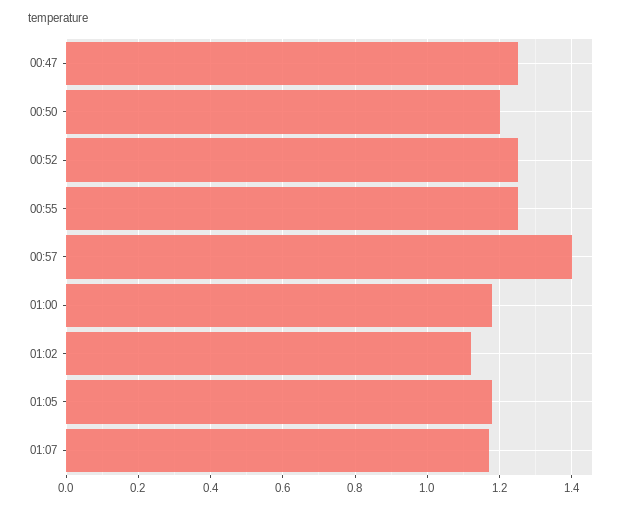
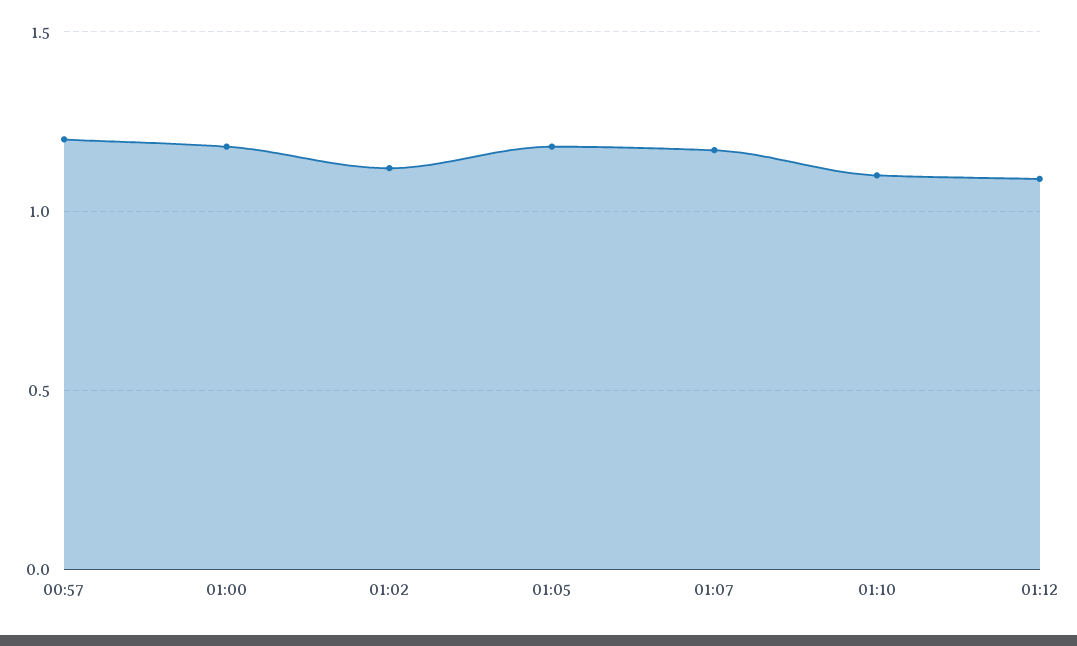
00:47: 1.25 -> none
00:50: 1.2 -> none
00:52: 1.25 -> none
00:55: 1.25 -> none
00:57: 1.4 -> 1.2
01:10: none -> 1.1
01:12: none -> 1.1

